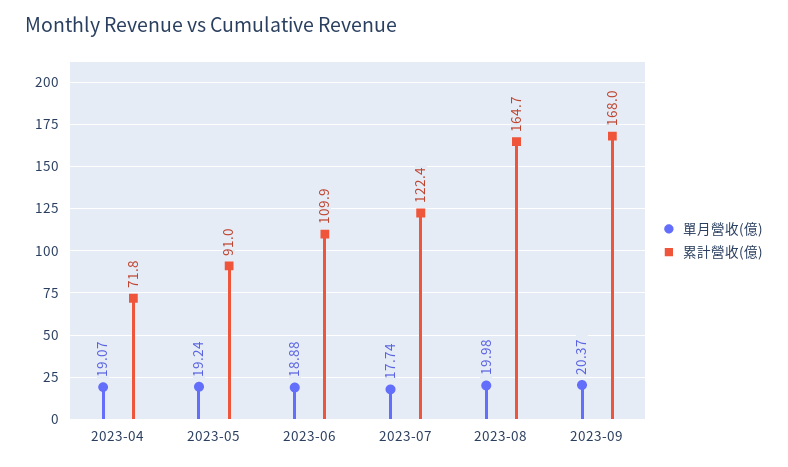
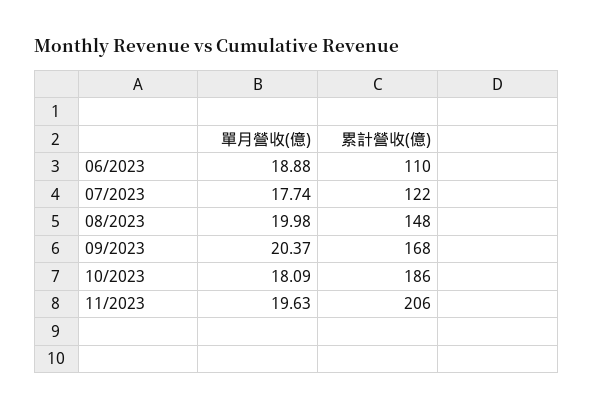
單月營收(億), 2023-04: 19.07 -> none
累計營收(億), 2023-04: 71.8 -> none
單月營收(億), 2023-05: 19.24 -> none
累計營收(億), 2023-05: 91 -> none
累計營收(億), 2023-08: 164.7 -> 148
單月營收(億), 10/2023: none -> 18.09
累計營收(億), 10/2023: none -> 186
單月營收(億), 11/2023: none -> 19.63
累計營收(億), 11/2023: none -> 206

